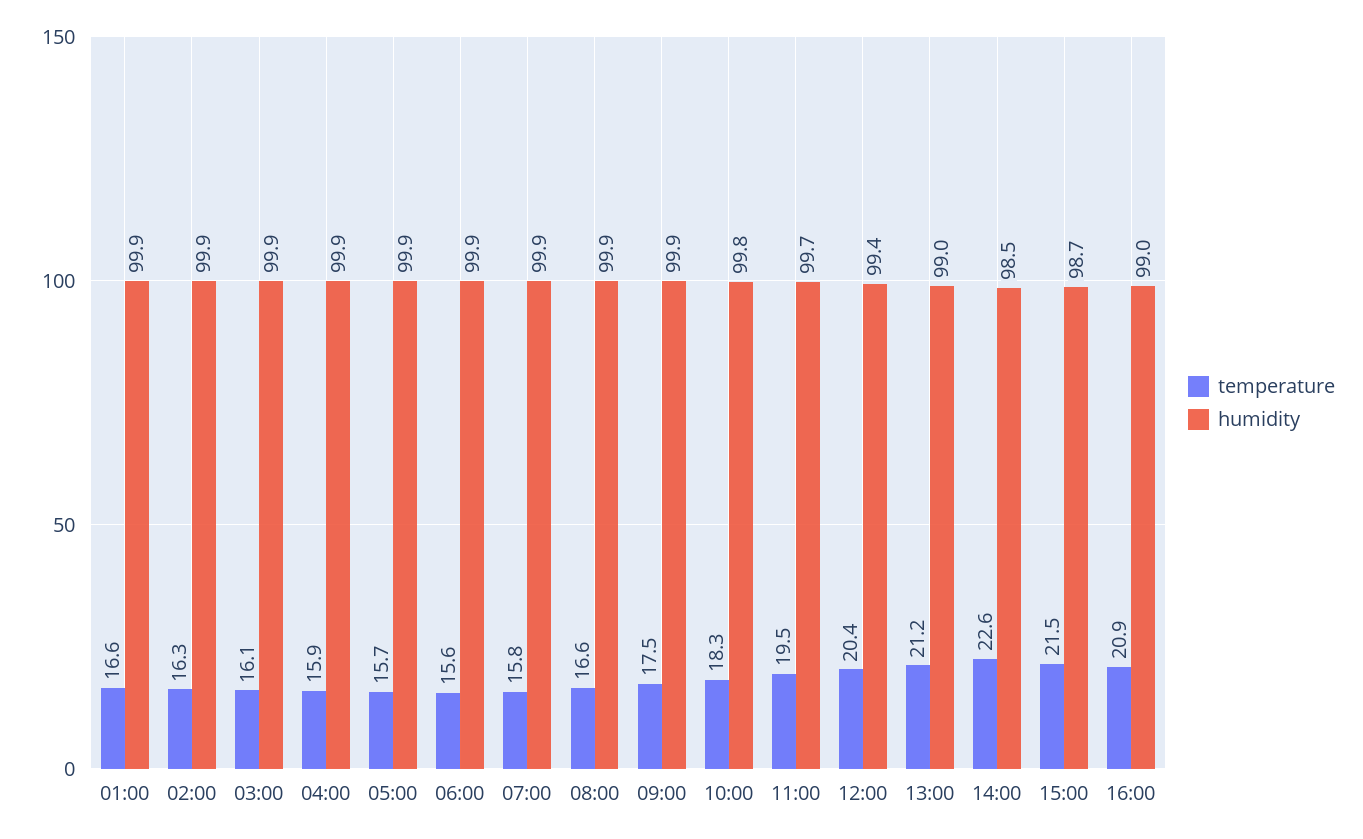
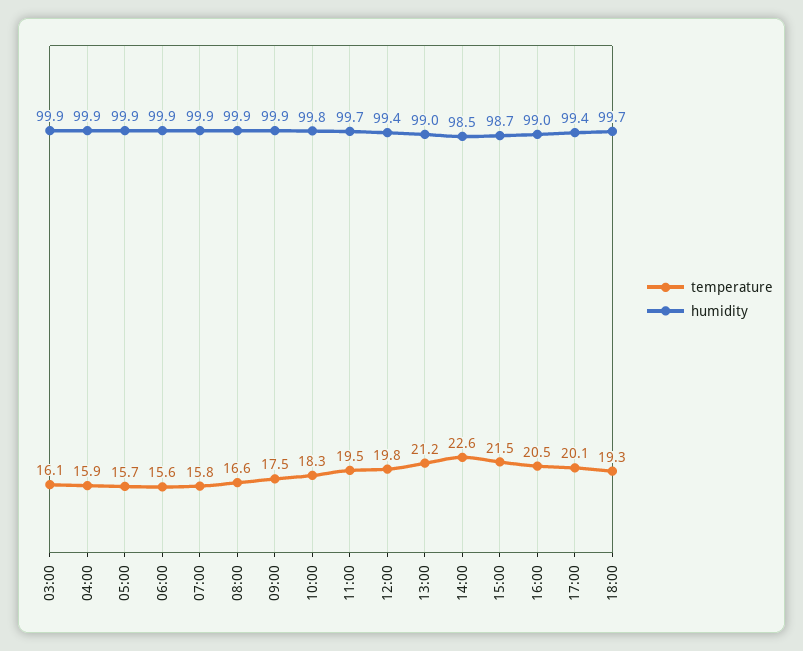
temperature, 01:00: 16.6 -> none
humidity, 01:00: 99.9 -> none
temperature, 02:00: 16.3 -> none
humidity, 02:00: 99.9 -> none
temperature, 12:00: 20.4 -> 19.8
temperature, 16:00: 20.9 -> 20.5
temperature, 17:00: none -> 20.1
humidity, 17:00: none -> 99.4
temperature, 18:00: none -> 19.3
humidity, 18:00: none -> 99.7

